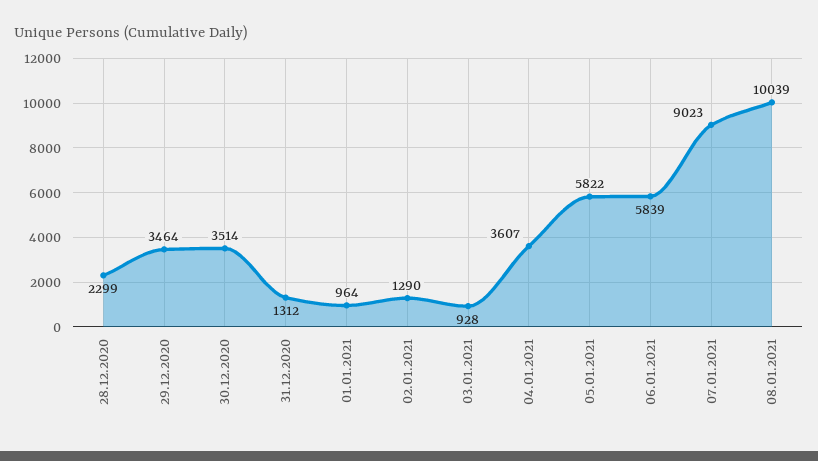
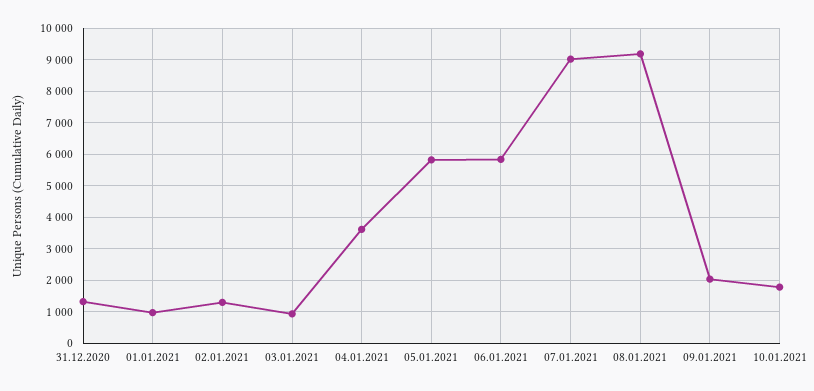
28.12.2020: 2299 -> none
29.12.2020: 3464 -> none
30.12.2020: 3514 -> none
08.01.2021: 10039 -> 9200
09.01.2021: none -> 2000
10.01.2021: none -> 1800

